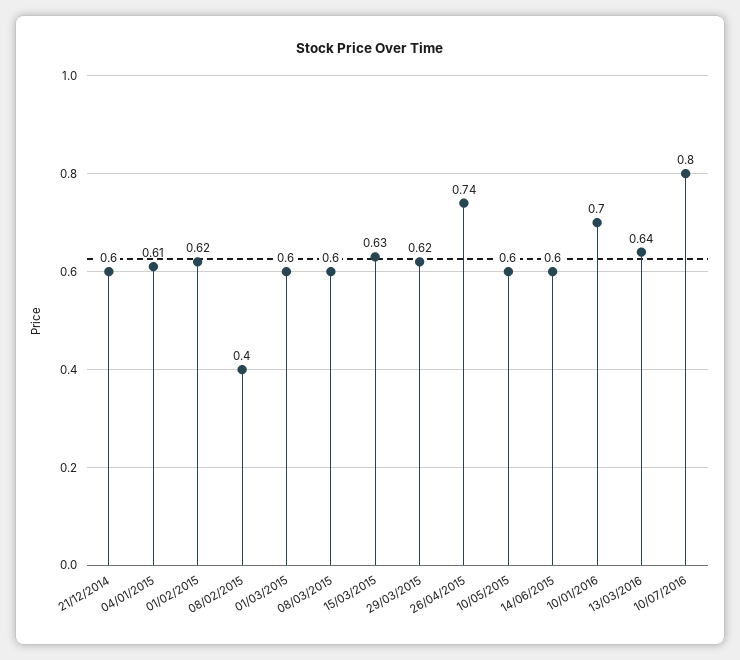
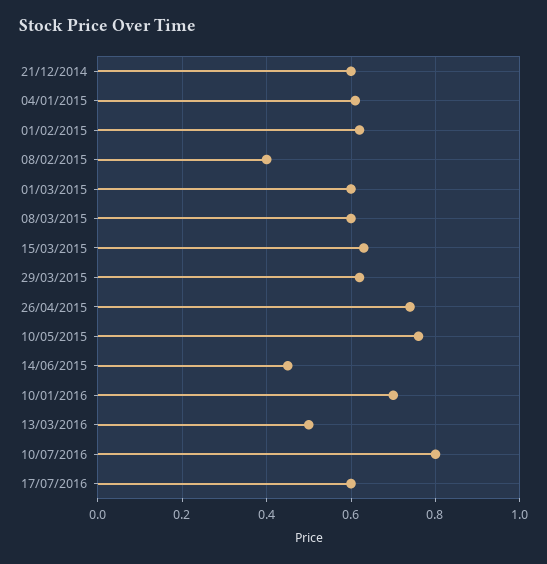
10/05/2015: 0.6 -> 0.75
14/06/2015: 0.6 -> 0.45
13/03/2016: 0.64 -> 0.5
17/07/2016: none -> 0.6

